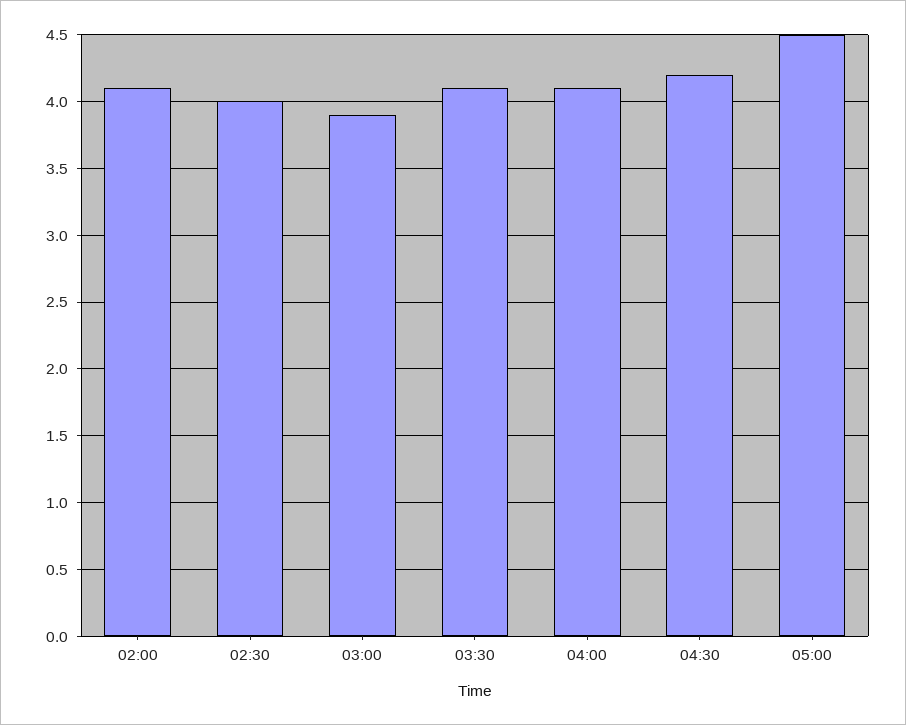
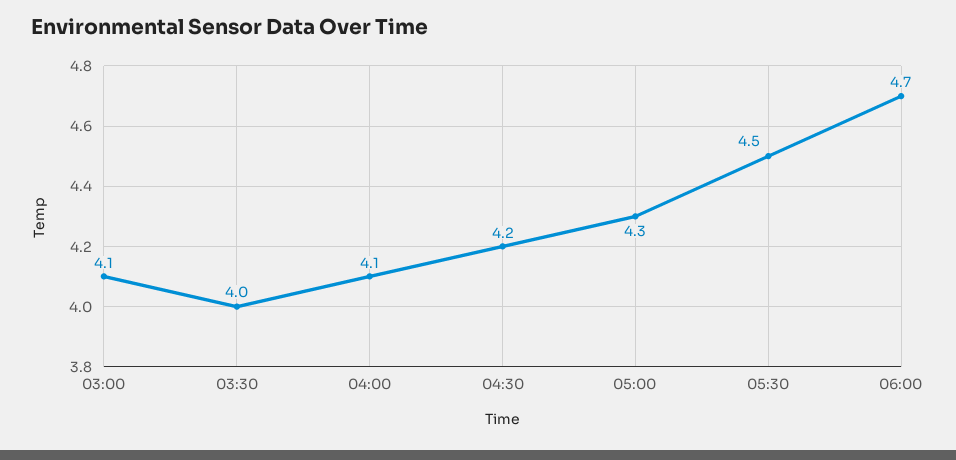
02:00: 4.1 -> none
02:30: 4 -> none
03:00: 3.9 -> 4.1
03:30: 4.1 -> 4
05:00: 4.5 -> 4.3
05:30: none -> 4.5
06:00: none -> 4.7

